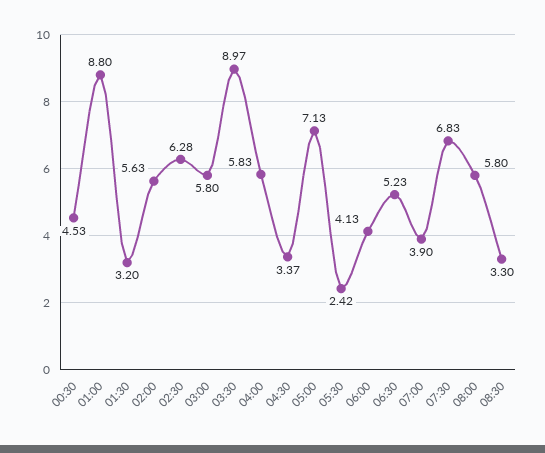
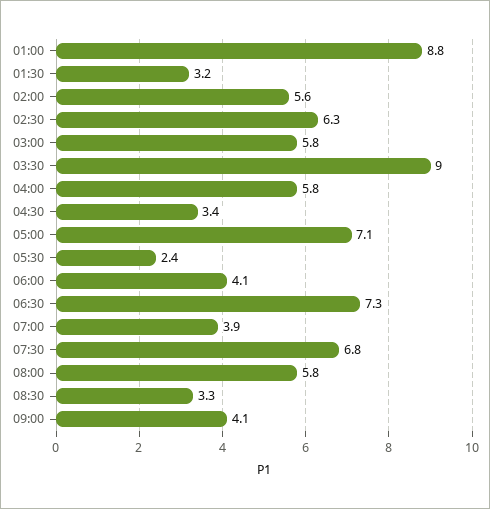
00:30: 4.53 -> none
06:30: 5.23 -> 7.3
09:00: none -> 4.1

